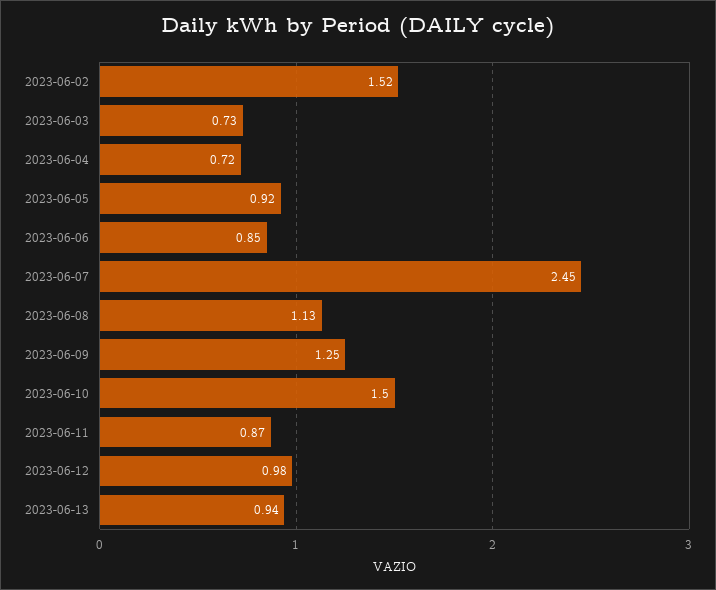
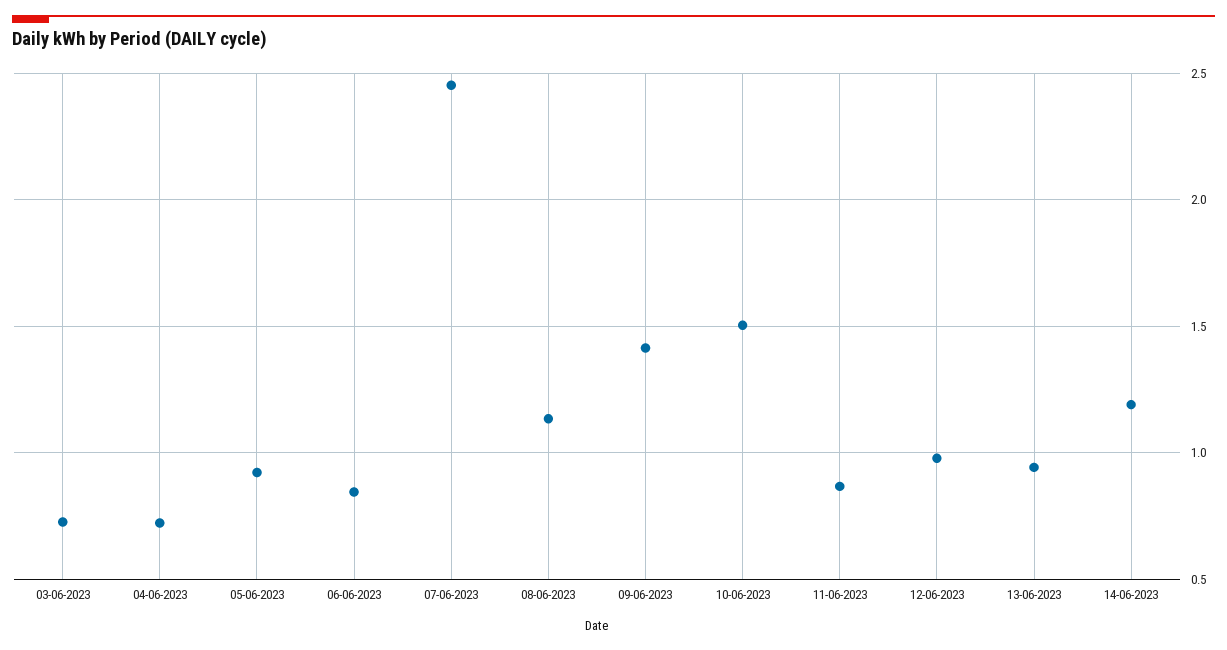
2023-06-02: 1.52 -> none
2023-06-09: 1.25 -> 1.4
14-06-2023: none -> 1.2

